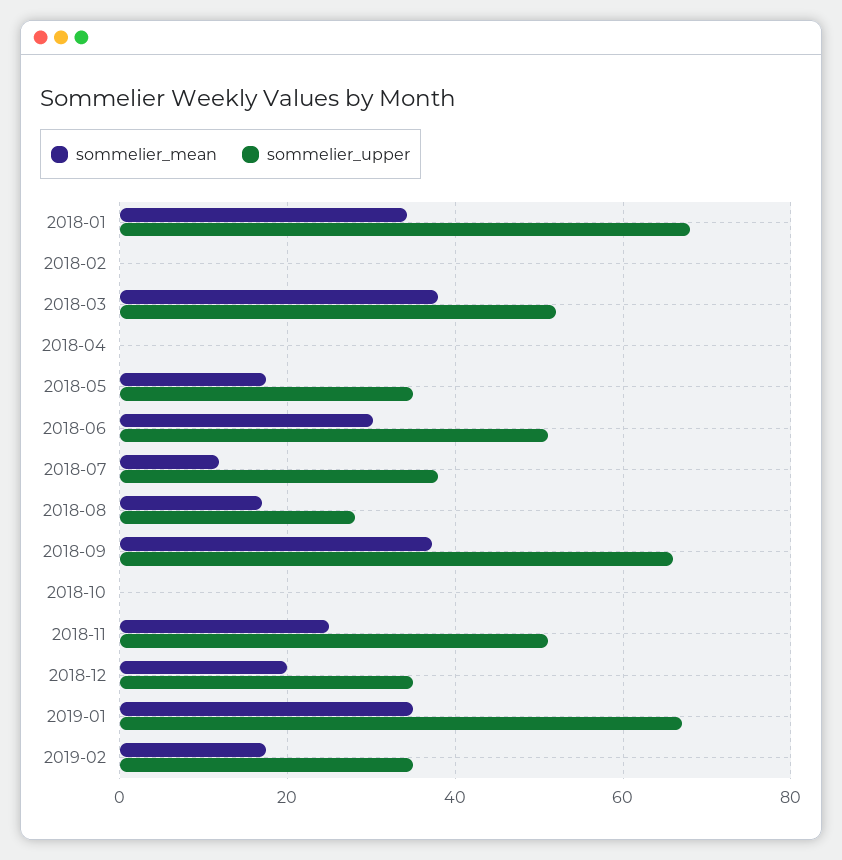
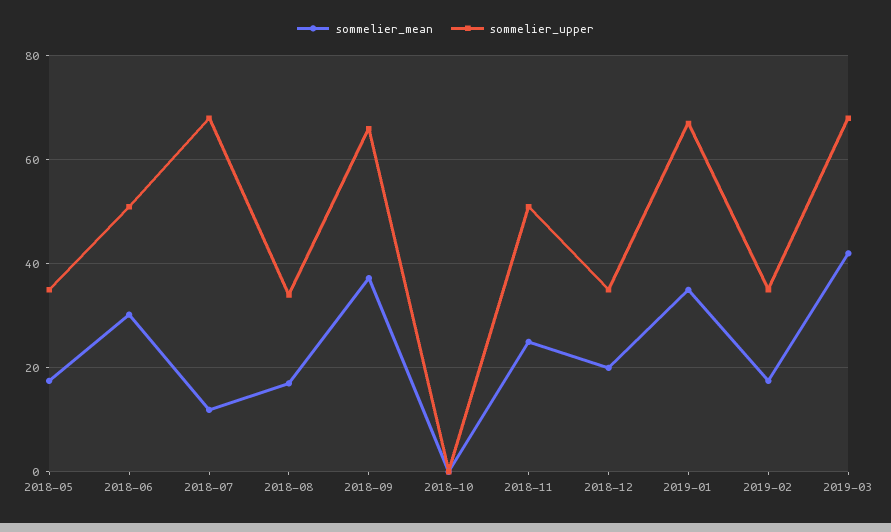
sommelier_mean, 2018-01: 34 -> none
sommelier_upper, 2018-01: 68 -> none
sommelier_mean, 2018-02: 0 -> none
sommelier_upper, 2018-02: 0 -> none
sommelier_mean, 2018-03: 38 -> none
sommelier_upper, 2018-03: 52 -> none
sommelier_mean, 2018-04: 0 -> none
sommelier_upper, 2018-04: 0 -> none
sommelier_upper, 2018-07: 38 -> 68
sommelier_upper, 2018-08: 28 -> 34
sommelier_mean, 2019-03: none -> 42
sommelier_upper, 2019-03: none -> 68

